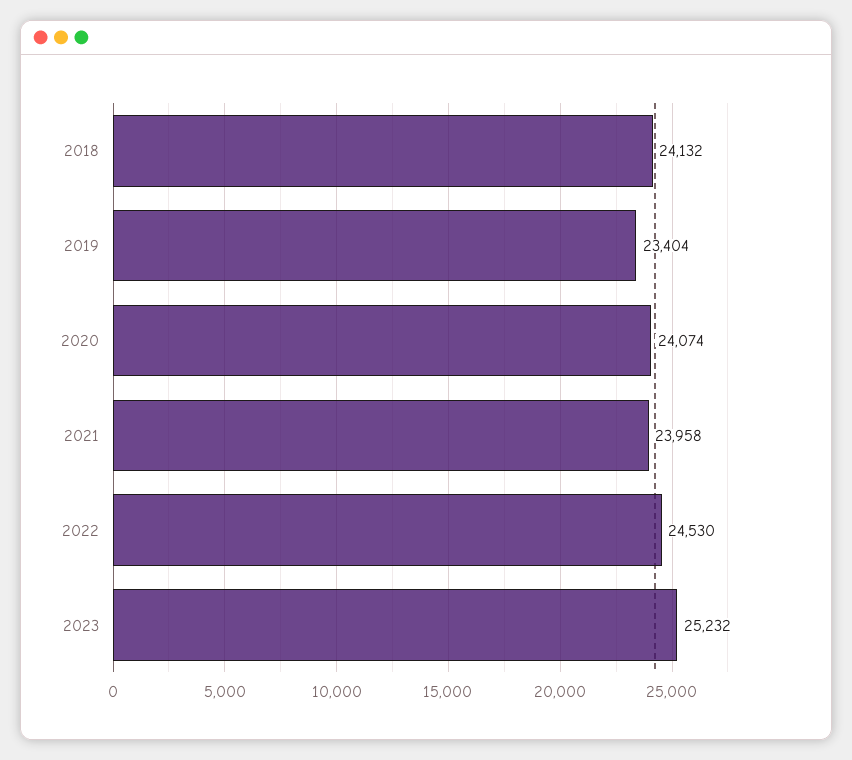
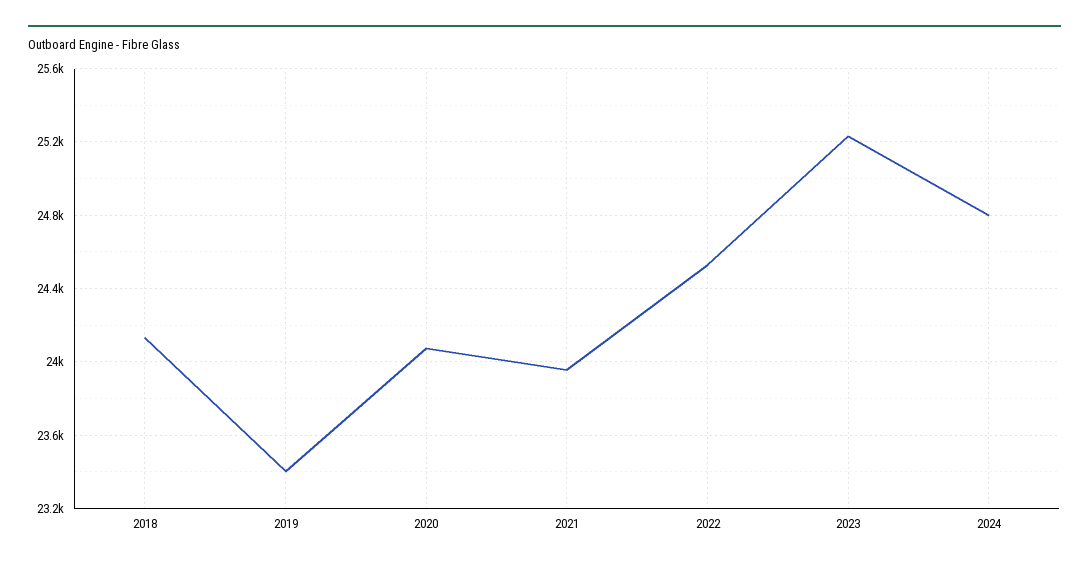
2024: none -> 24800

